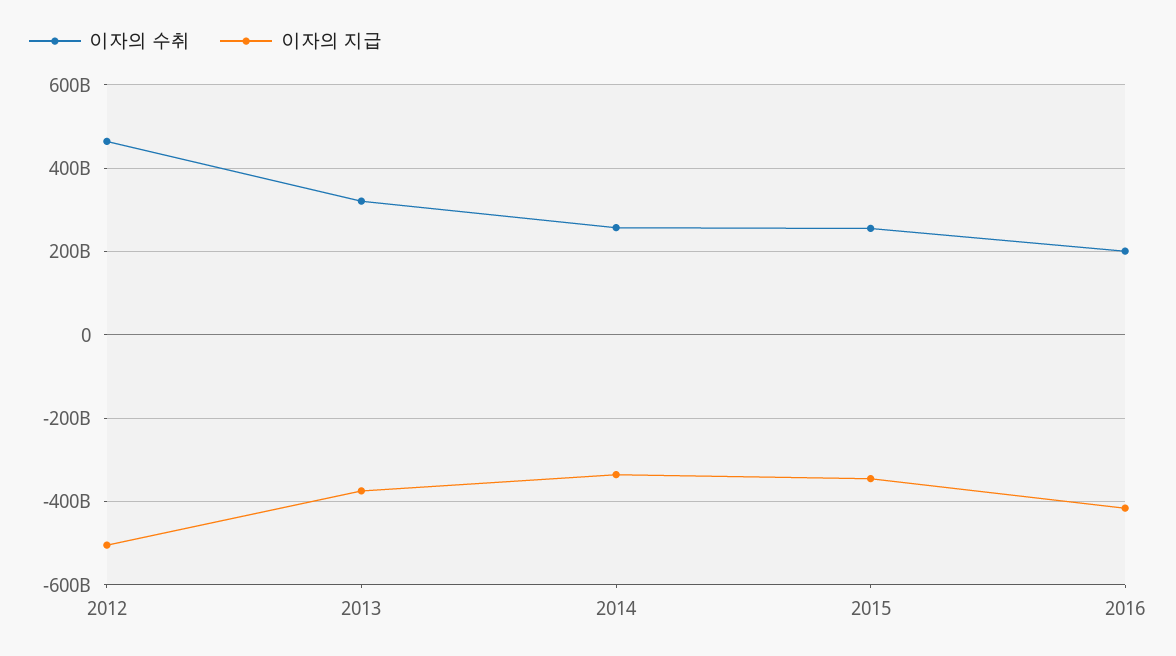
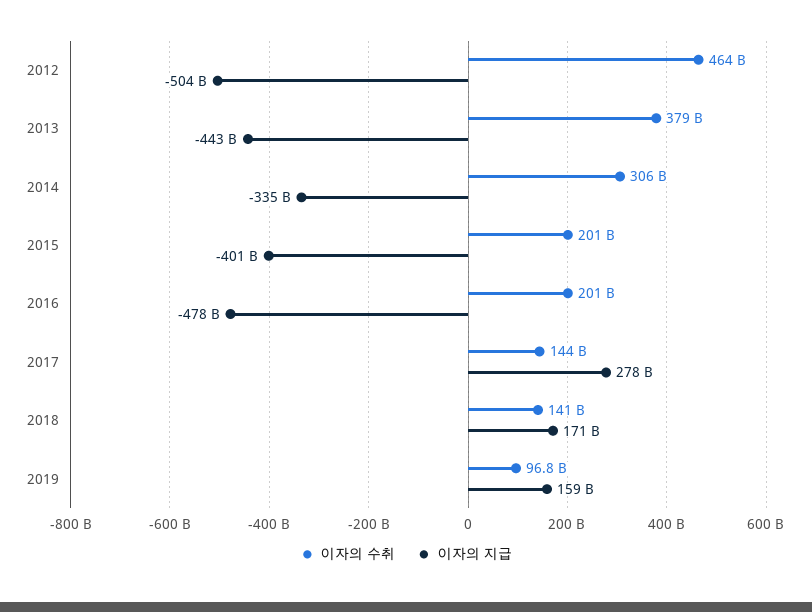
이자의 수취, 2013: 320000000000 -> 379000000000
이자의 지급, 2013: -380000000000 -> -443000000000
이자의 수취, 2014: 260000000000 -> 306000000000
이자의 수취, 2015: 260000000000 -> 201000000000
이자의 지급, 2015: -340000000000 -> -401000000000
이자의 지급, 2016: -420000000000 -> -478000000000
이자의 수취, 2017: none -> 144000000000
이자의 지급, 2017: none -> 278000000000
이자의 수취, 2018: none -> 141000000000
이자의 지급, 2018: none -> 171000000000
이자의 수취, 2019: none -> 96800000000
이자의 지급, 2019: none -> 159000000000

